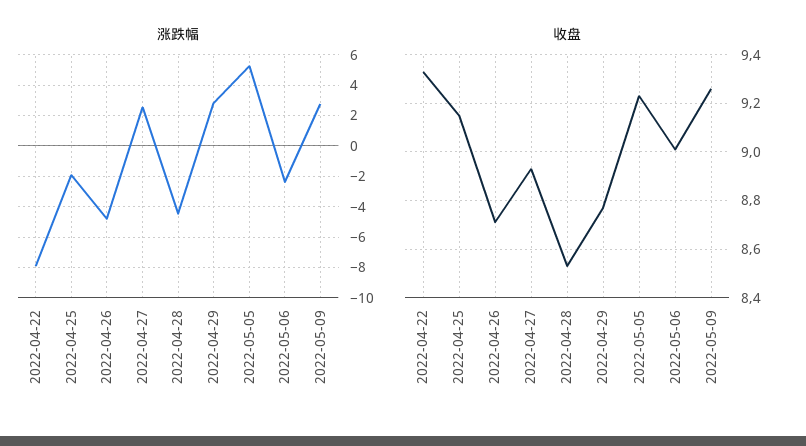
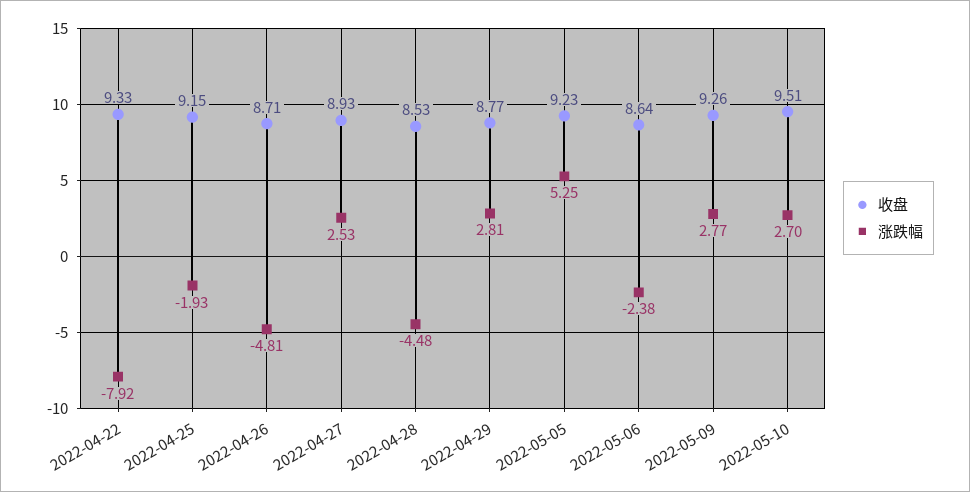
收盘, 2022-05-06: 9 -> 8.64
收盘, 2022-05-10: none -> 9.51
涨跌幅, 2022-05-10: none -> 2.7

